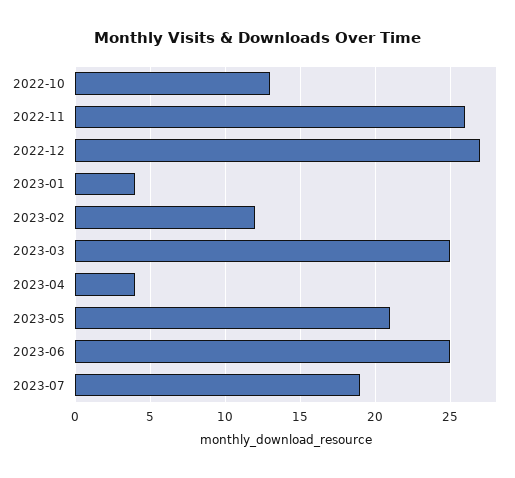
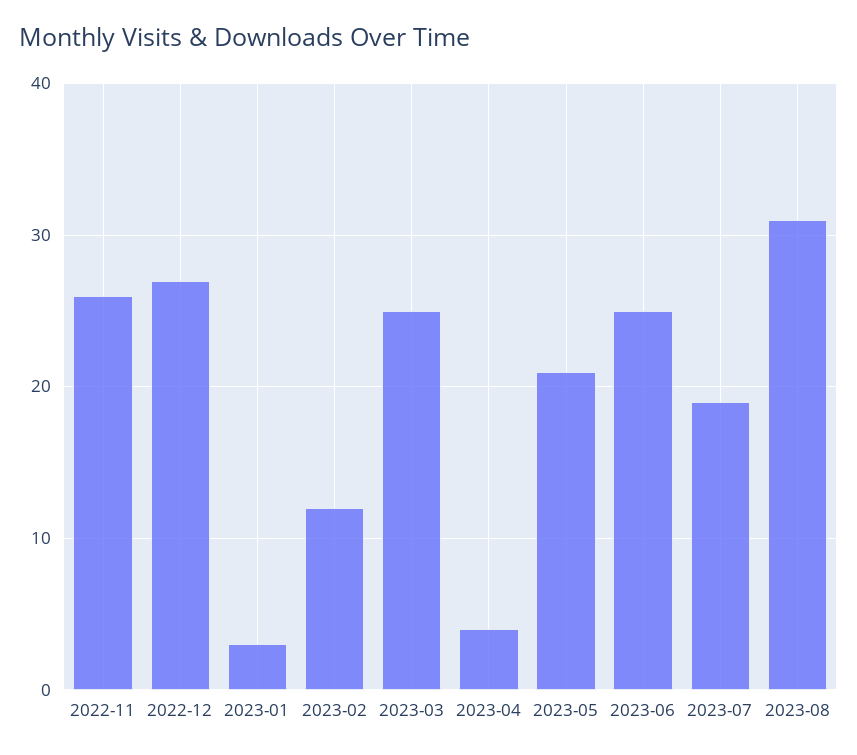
2022-10: 13 -> none
2023-01: 4 -> 3
2023-08: none -> 31

